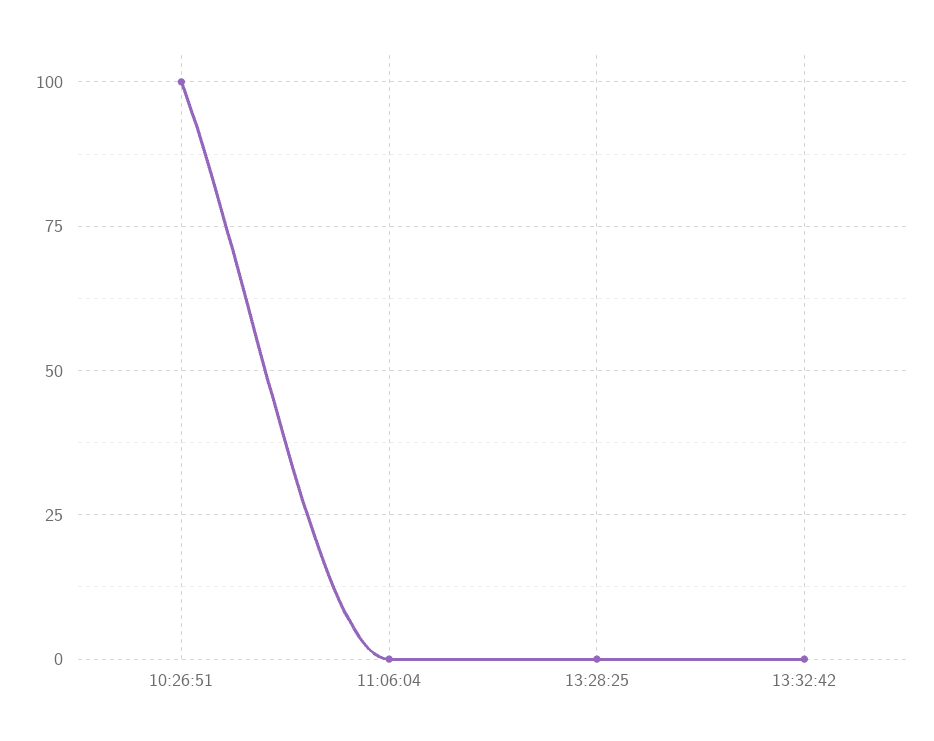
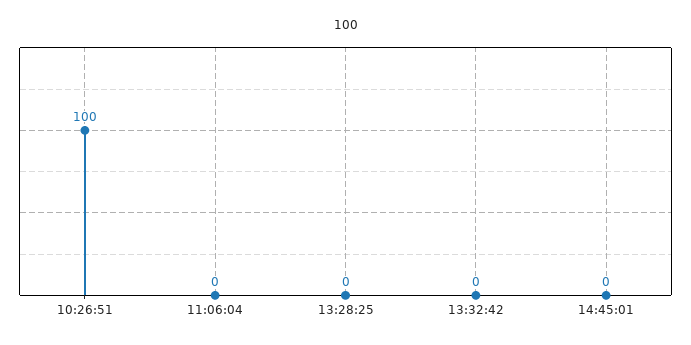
14:45:01: none -> 0

